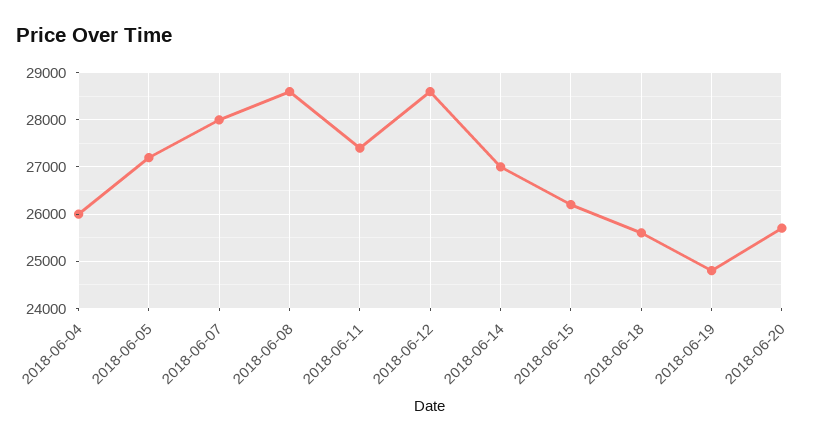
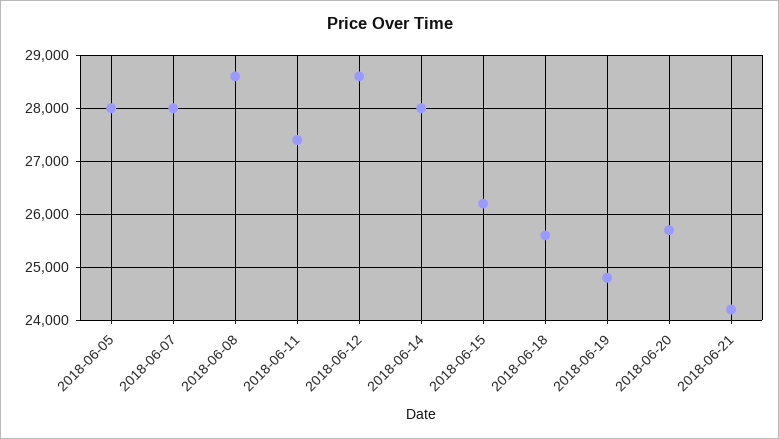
2018-06-04: 26000 -> none
2018-06-05: 27200 -> 28000
2018-06-14: 27000 -> 28000
2018-06-21: none -> 24200

